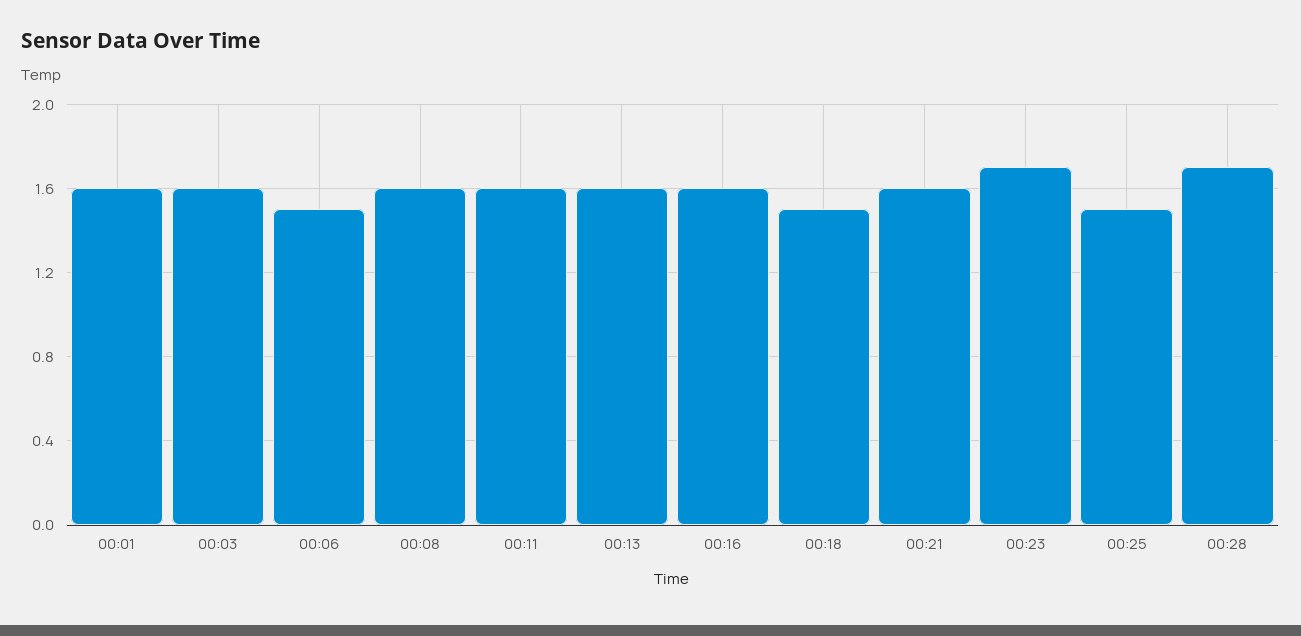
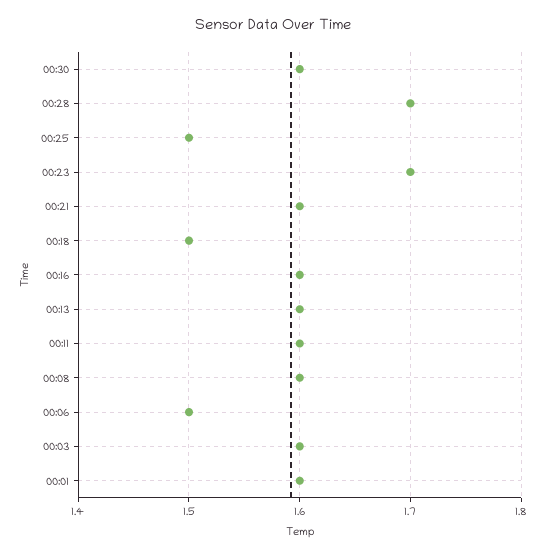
00:30: none -> 1.6

